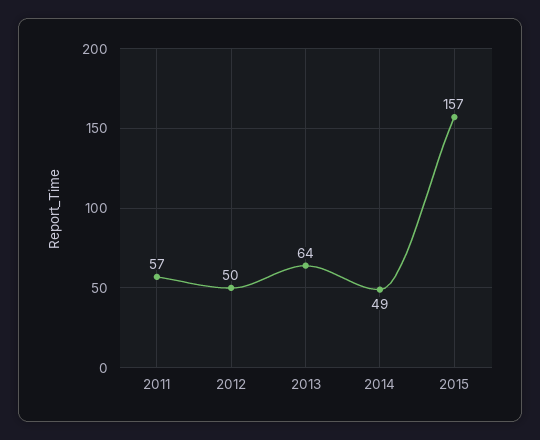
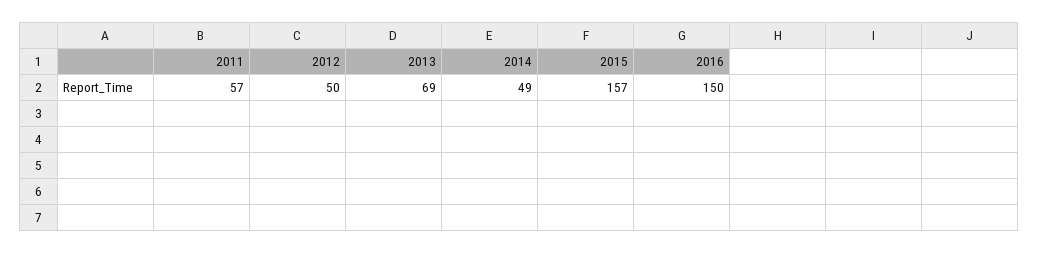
2013: 64 -> 69
2016: none -> 150

